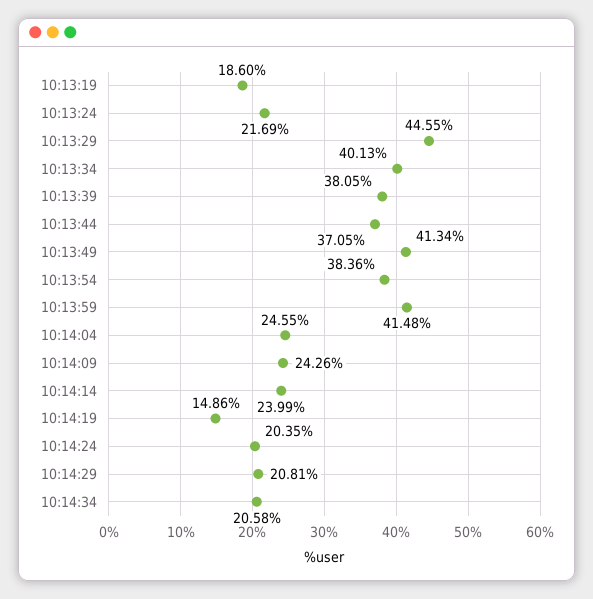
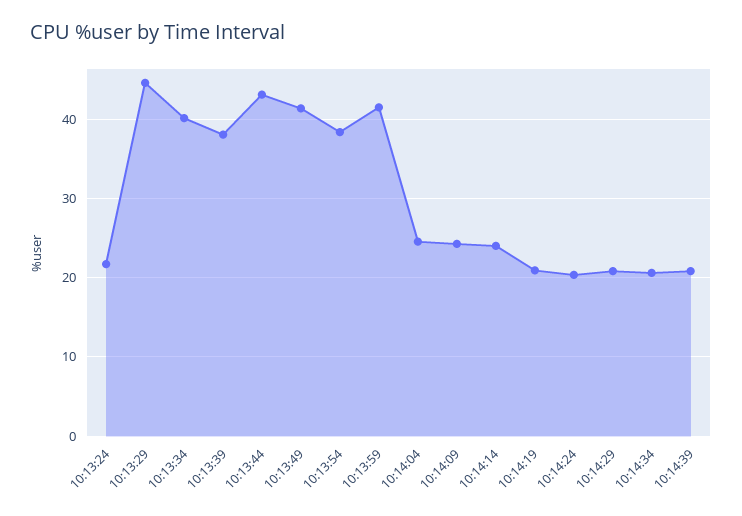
10:13:19: 18.6 -> none
10:13:44: 37.05 -> 43
10:14:19: 14.86 -> 21
10:14:39: none -> 21

